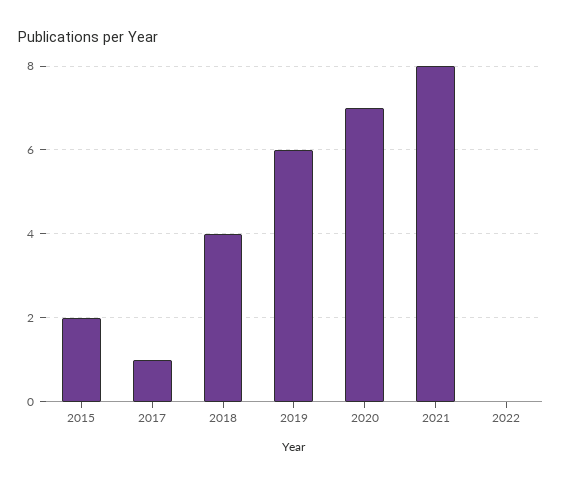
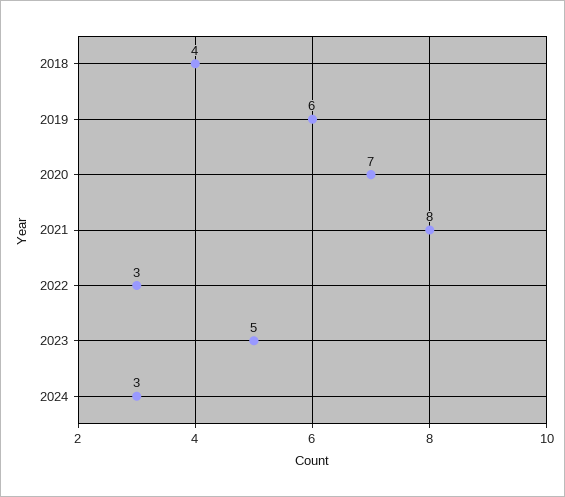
2015: 2 -> none
2017: 1 -> none
2022: 0 -> 3
2023: none -> 5
2024: none -> 3

